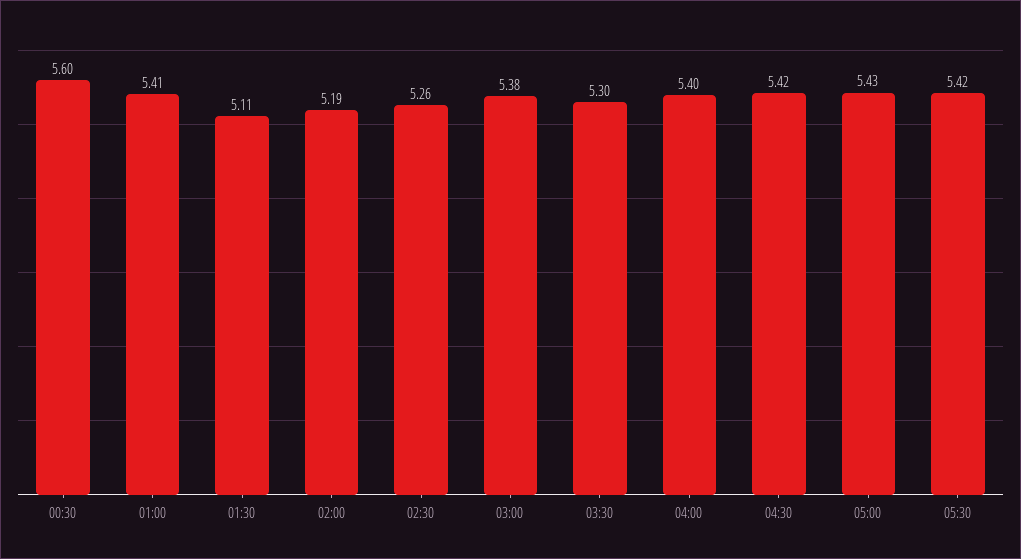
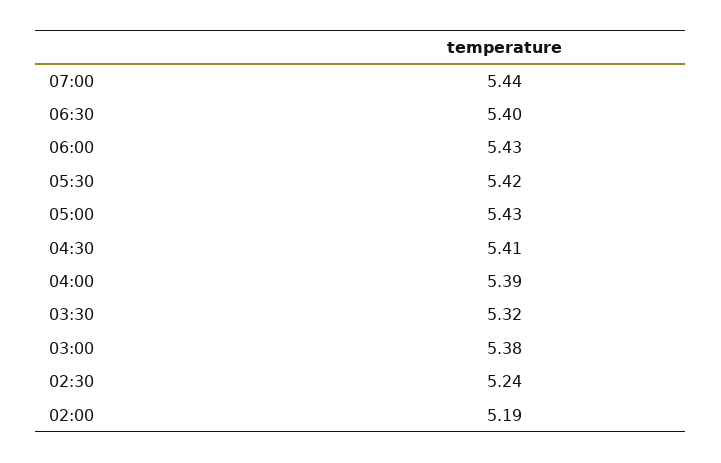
00:30: 5.6 -> none
01:00: 5.41 -> none
01:30: 5.11 -> none
02:30: 5.26 -> 5.24
03:30: 5.3 -> 5.32
04:00: 5.4 -> 5.39
04:30: 5.42 -> 5.41
07:00: none -> 5.44
06:30: none -> 5.4
06:00: none -> 5.43

